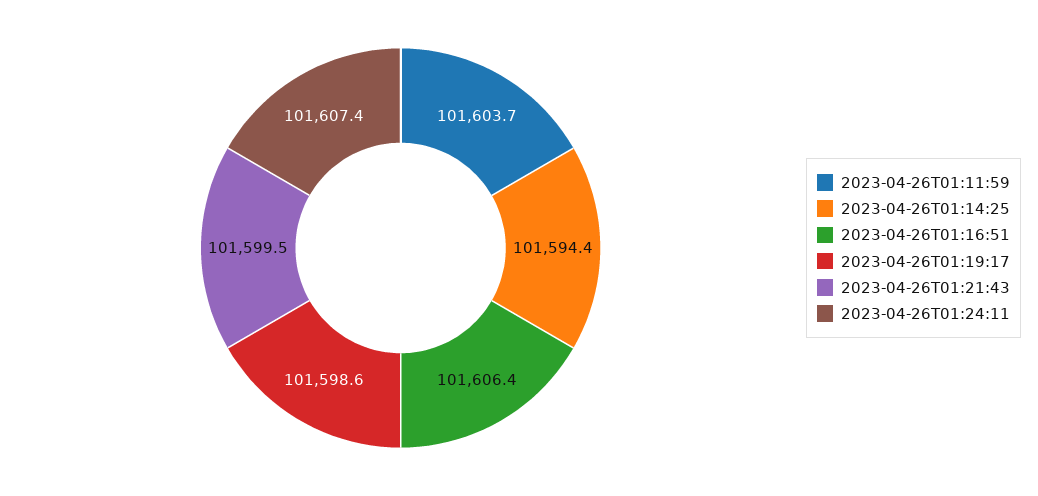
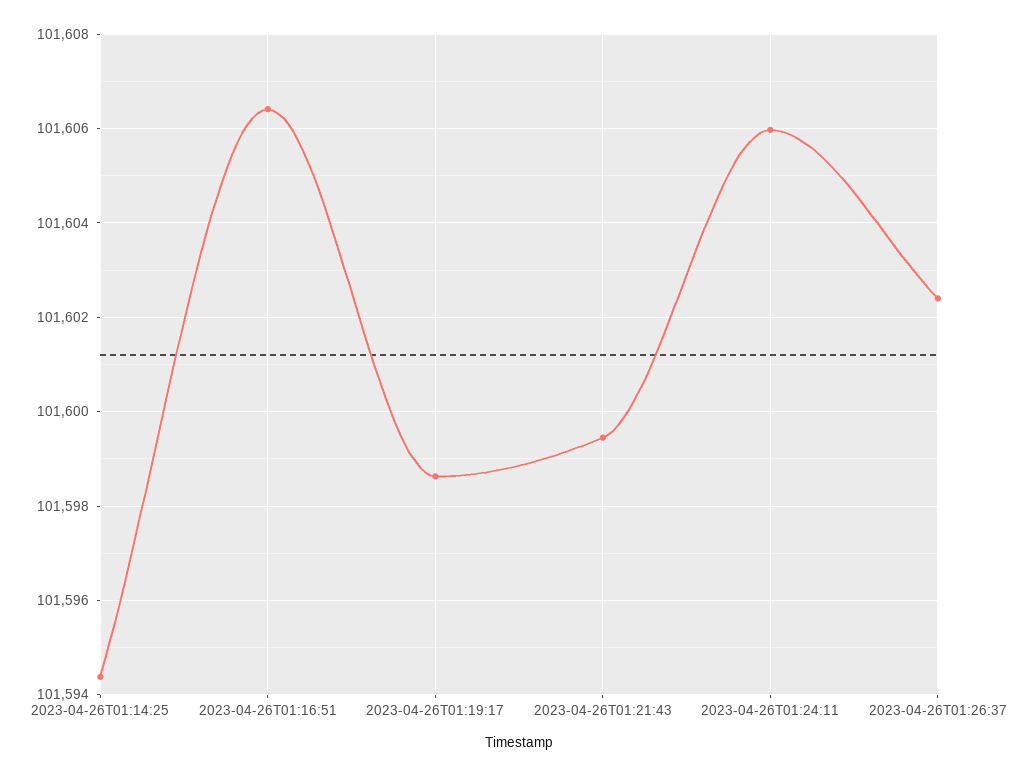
2023-04-26T01:11:59: 101603.7 -> none
2023-04-26T01:24:11: 101607.4 -> 101606
2023-04-26T01:26:37: none -> 101602.4

